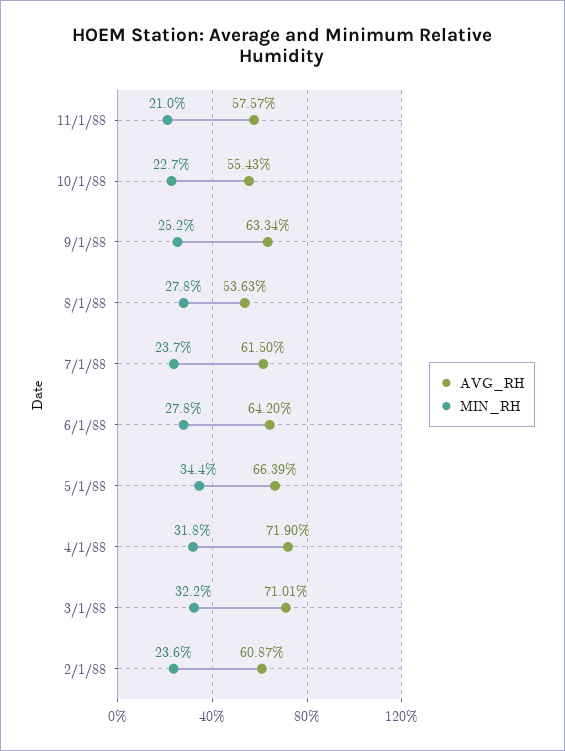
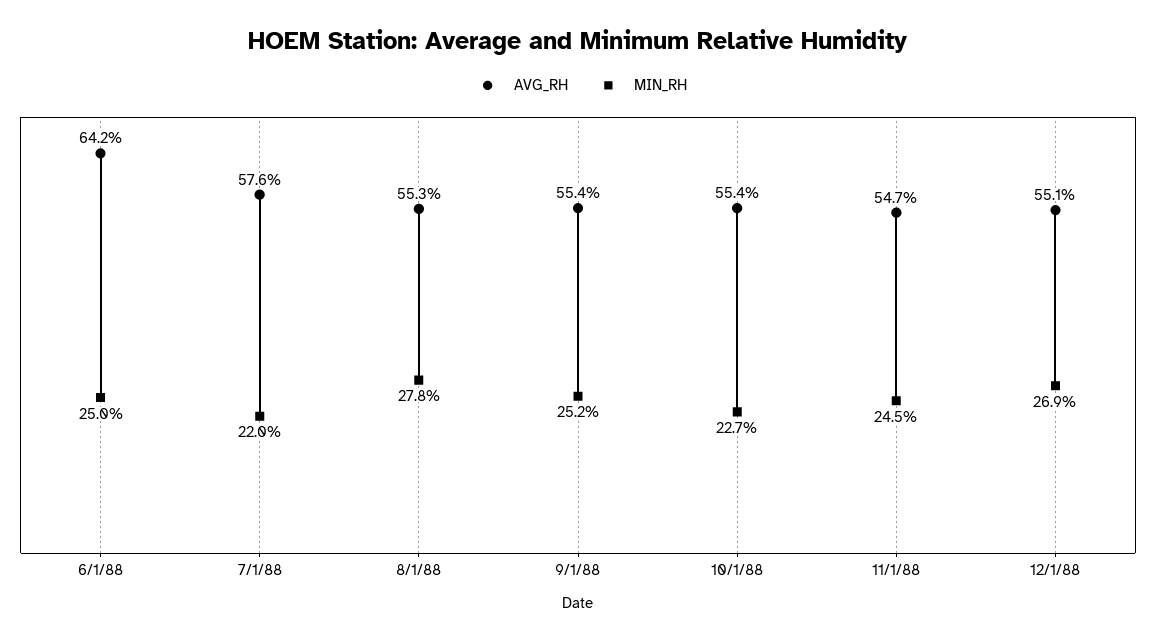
AVG_RH, 11/1/88: 57.57 -> 54.7
MIN_RH, 11/1/88: 21 -> 24.5
AVG_RH, 9/1/88: 63.34 -> 55.4
AVG_RH, 8/1/88: 53.63 -> 55.3
AVG_RH, 7/1/88: 61.5 -> 57.6
MIN_RH, 7/1/88: 23.7 -> 22
MIN_RH, 6/1/88: 27.8 -> 25
AVG_RH, 5/1/88: 66.39 -> none
MIN_RH, 5/1/88: 34.4 -> none
AVG_RH, 4/1/88: 71.9 -> none
MIN_RH, 4/1/88: 31.8 -> none
AVG_RH, 3/1/88: 71.01 -> none
MIN_RH, 3/1/88: 32.2 -> none
AVG_RH, 2/1/88: 60.87 -> none
MIN_RH, 2/1/88: 23.6 -> none
AVG_RH, 12/1/88: none -> 55.1
MIN_RH, 12/1/88: none -> 26.9

